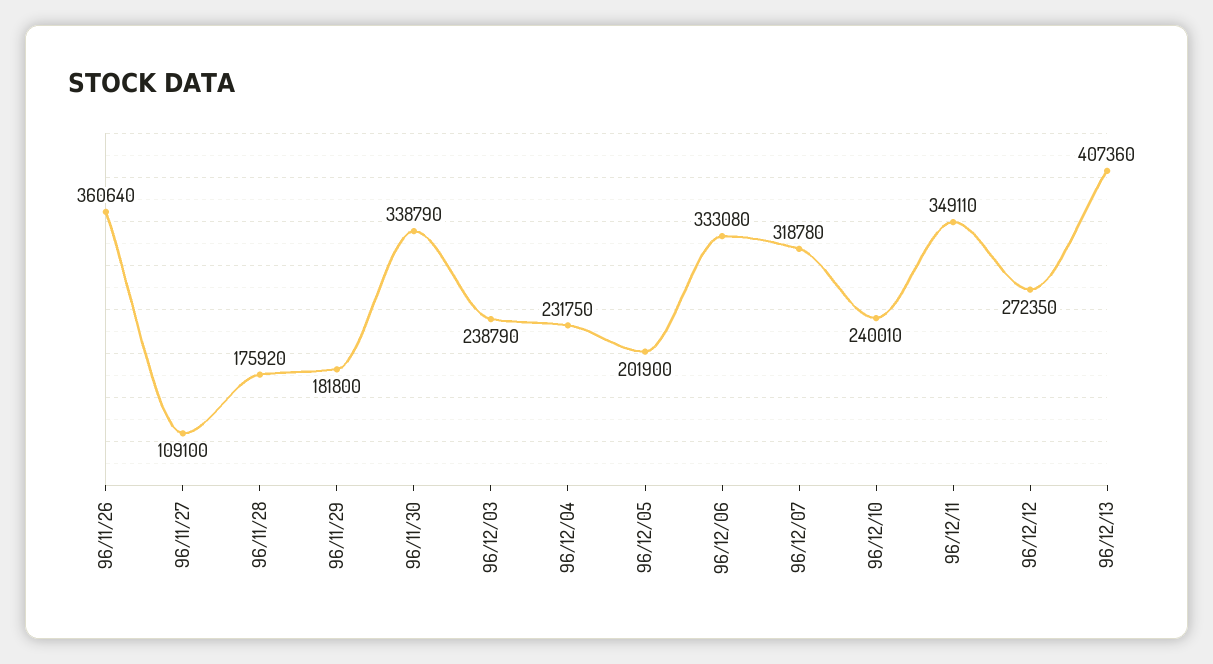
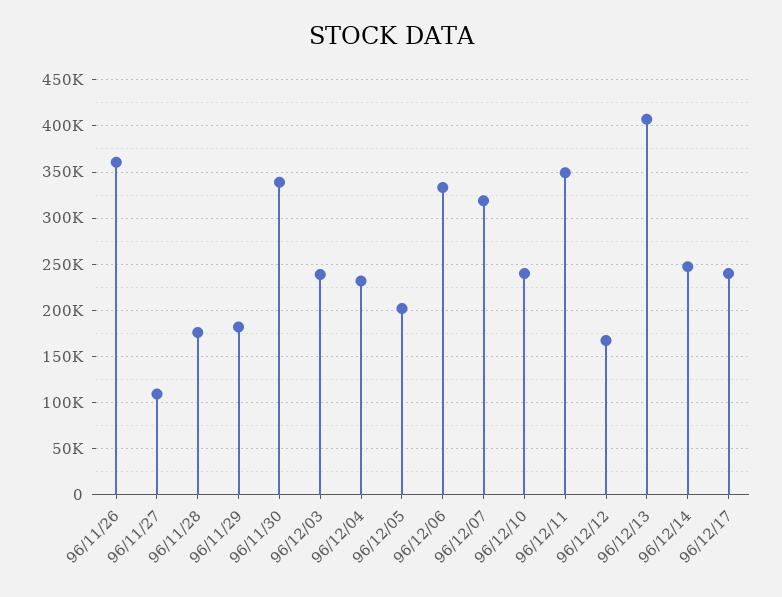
96/12/12: 272350 -> 170000
96/12/14: none -> 250000
96/12/17: none -> 240000

